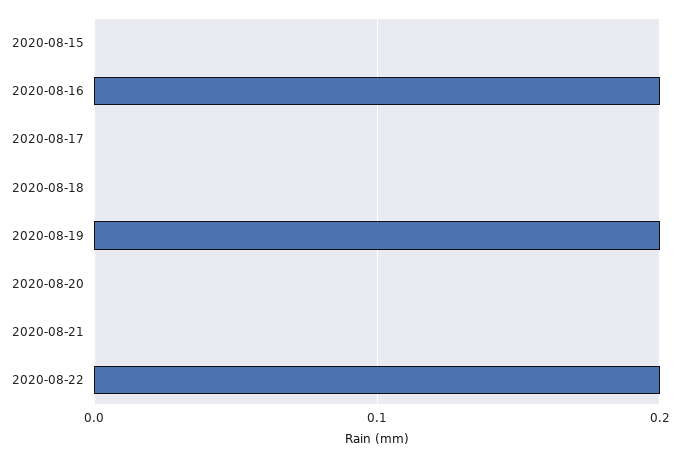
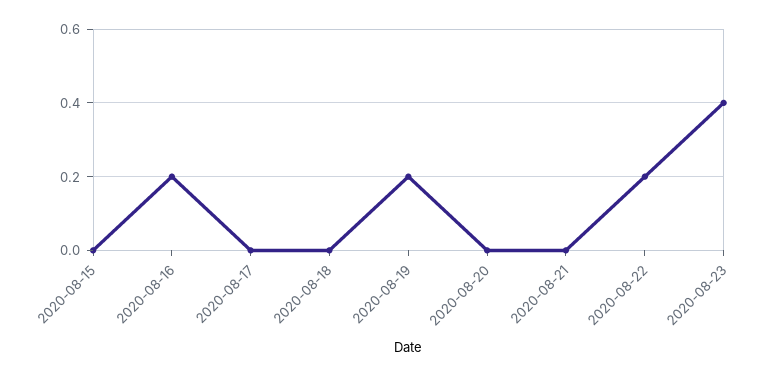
2020-08-23: none -> 0.4

